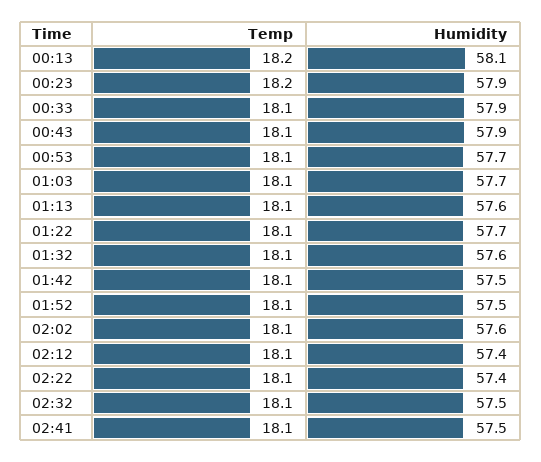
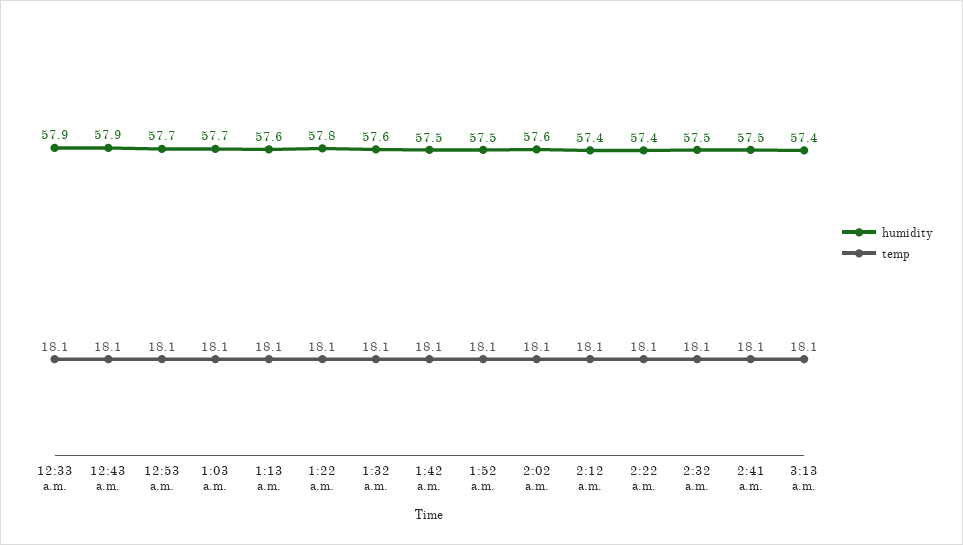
Temp, 00:13: 18.2 -> none
Humidity, 00:13: 58.1 -> none
Temp, 00:23: 18.2 -> none
Humidity, 00:23: 57.9 -> none
Humidity, 01:22: 57.7 -> 57.8
Humidity, 3:13 a.m.: none -> 57.4
Temp, 3:13 a.m.: none -> 18.1

